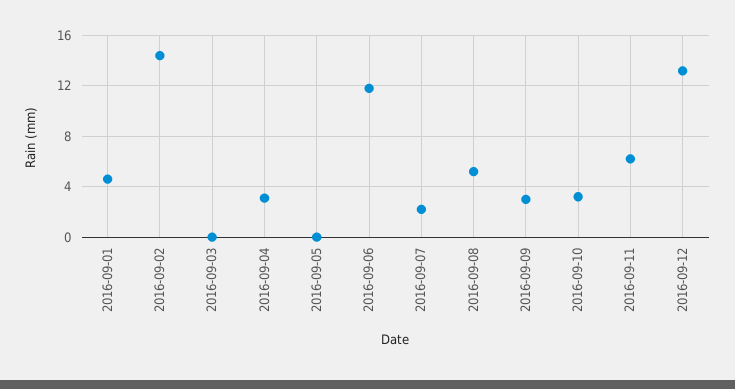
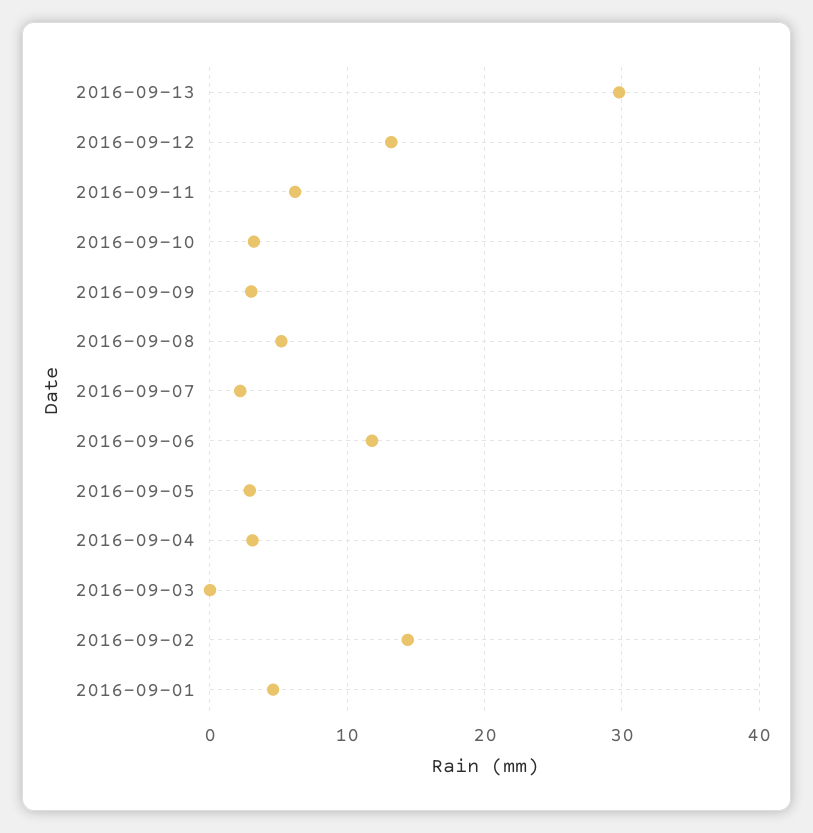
2016-09-05: 0 -> 3
2016-09-13: none -> 30

